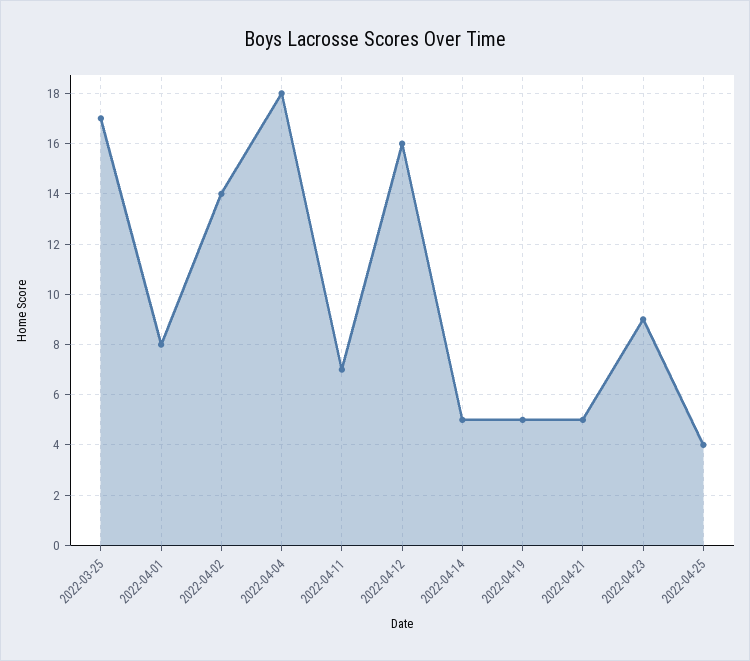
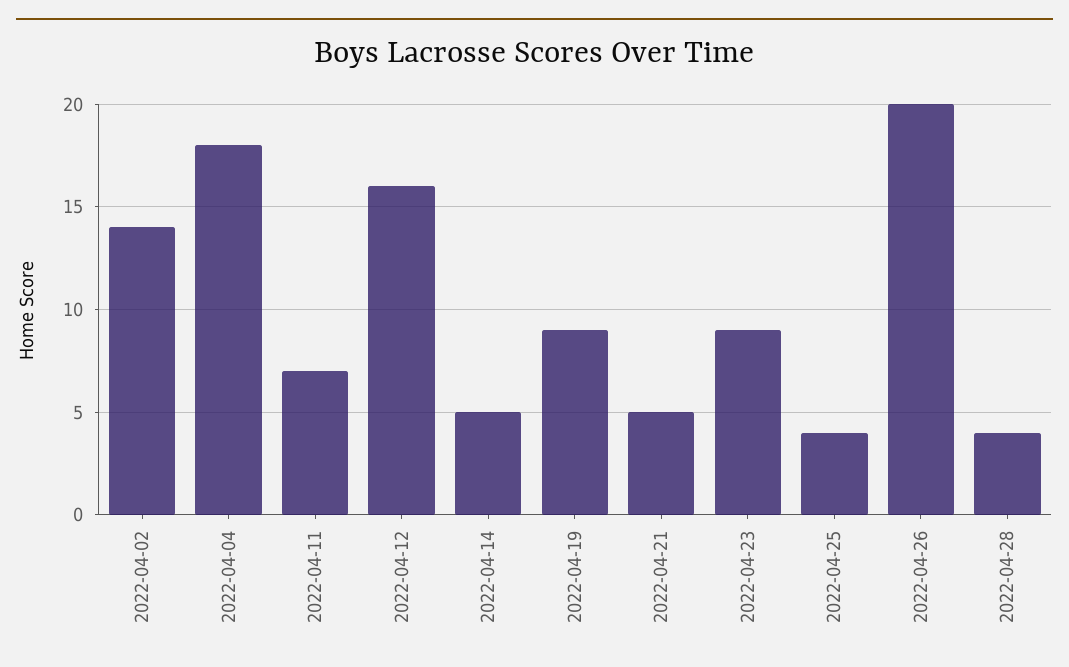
2022-03-25: 17 -> none
2022-04-01: 8 -> none
2022-04-19: 5 -> 9
2022-04-26: none -> 20
2022-04-28: none -> 4

